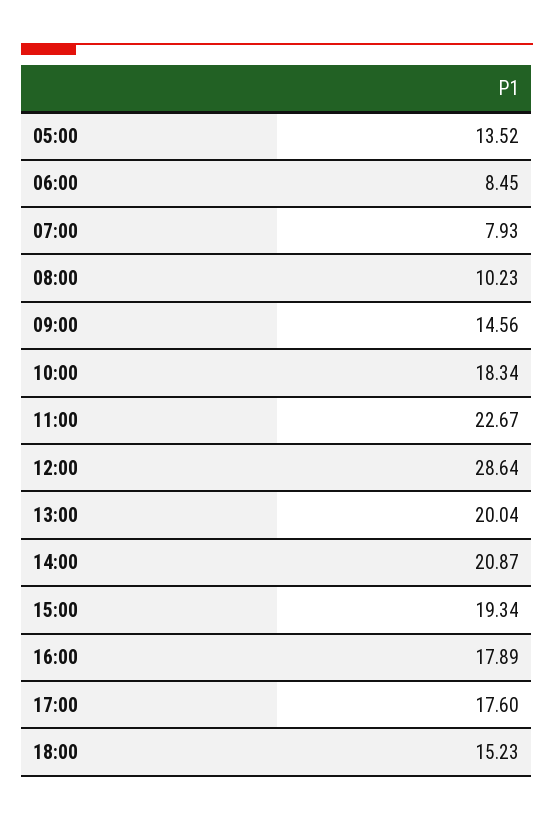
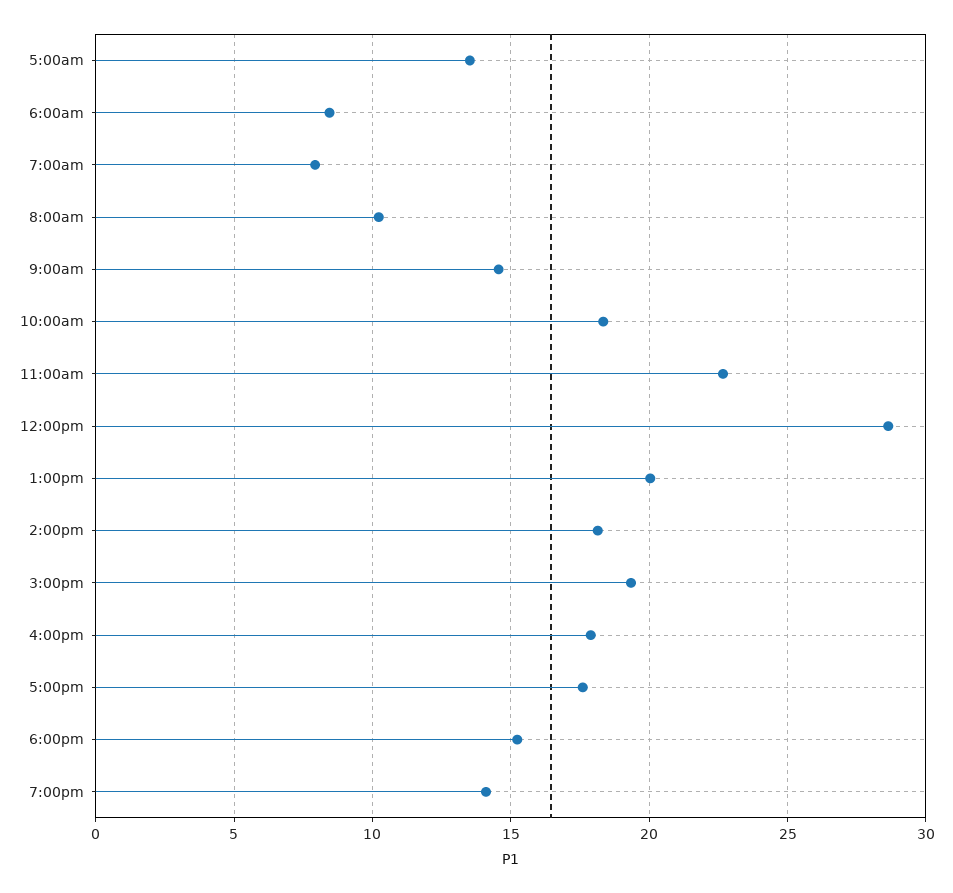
14:00: 20.87 -> 18
7:00pm: none -> 14

